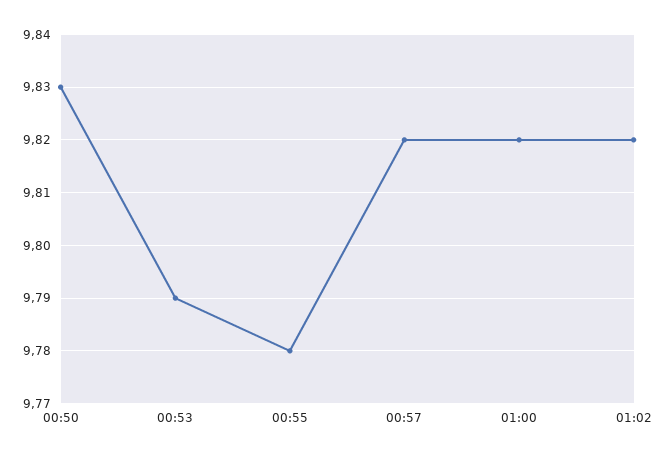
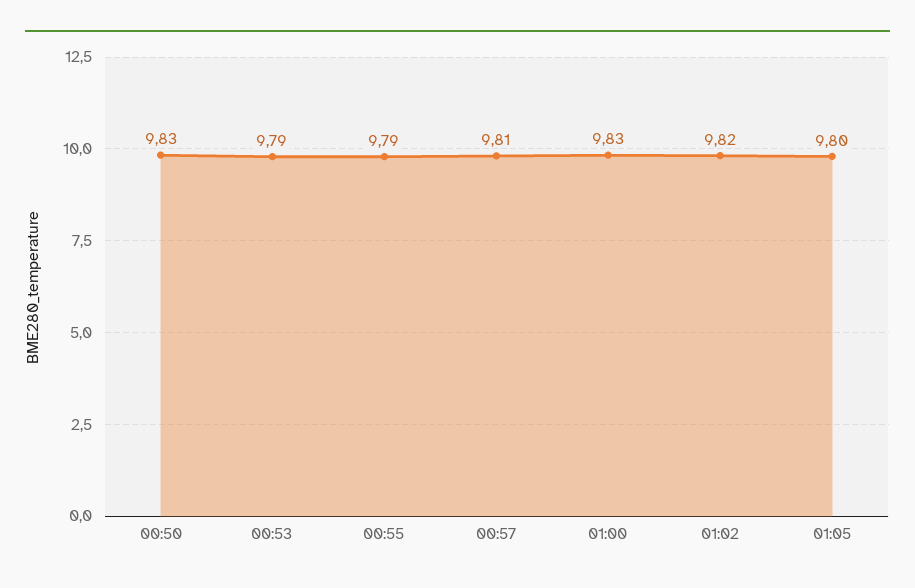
00:55: 9.78 -> 9.79
00:57: 9.82 -> 9.81
01:00: 9.82 -> 9.83
01:05: none -> 9.8

